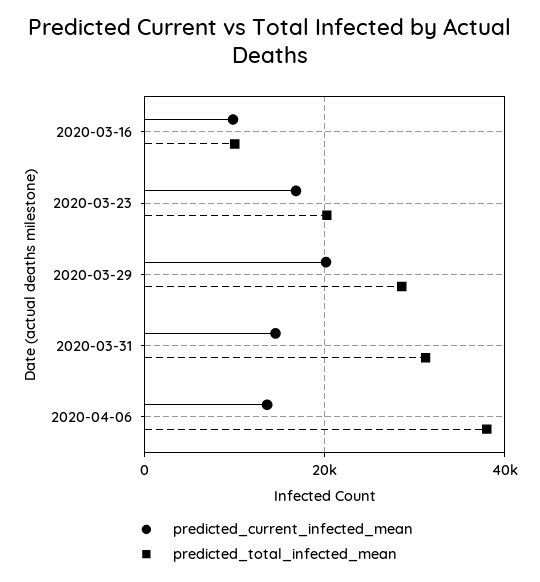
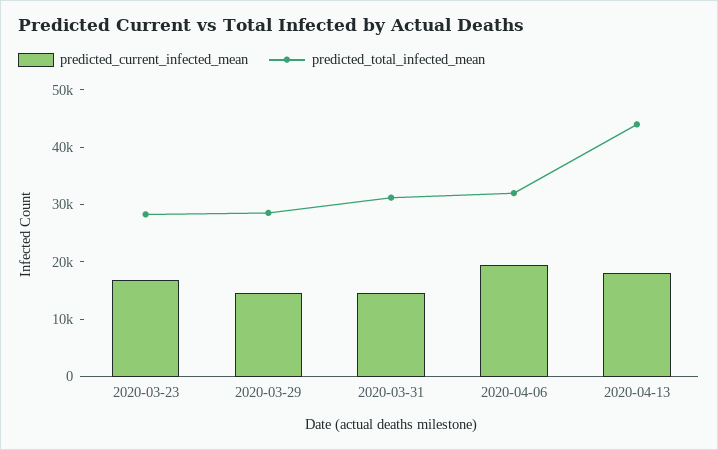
predicted_current_infected_mean, 2020-03-16: 10000 -> none
predicted_total_infected_mean, 2020-03-16: 10000 -> none
predicted_total_infected_mean, 2020-03-23: 20000 -> 28000
predicted_current_infected_mean, 2020-03-29: 20000 -> 14000
predicted_current_infected_mean, 2020-04-06: 14000 -> 20000
predicted_total_infected_mean, 2020-04-06: 38000 -> 32000
predicted_current_infected_mean, 2020-04-13: none -> 18000
predicted_total_infected_mean, 2020-04-13: none -> 44000

